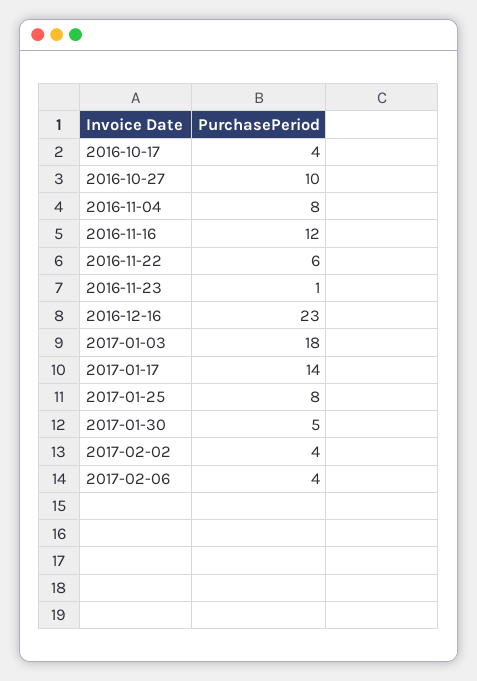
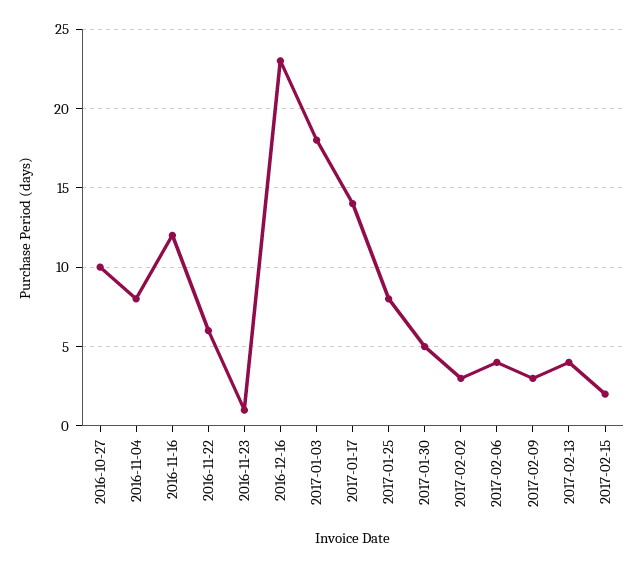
2016-10-17: 4 -> none
2017-02-02: 4 -> 3
2017-02-09: none -> 3
2017-02-13: none -> 4
2017-02-15: none -> 2

